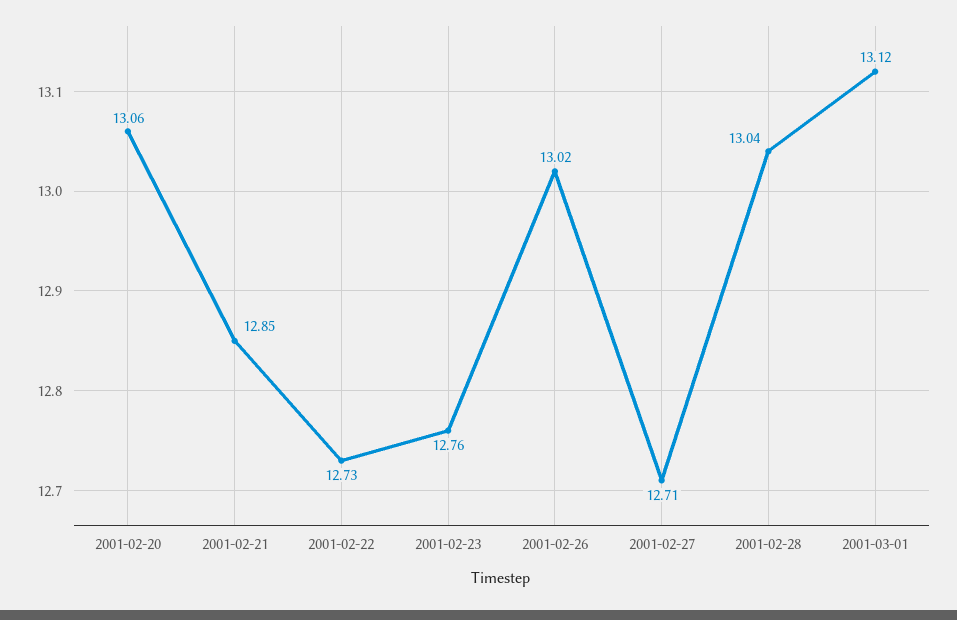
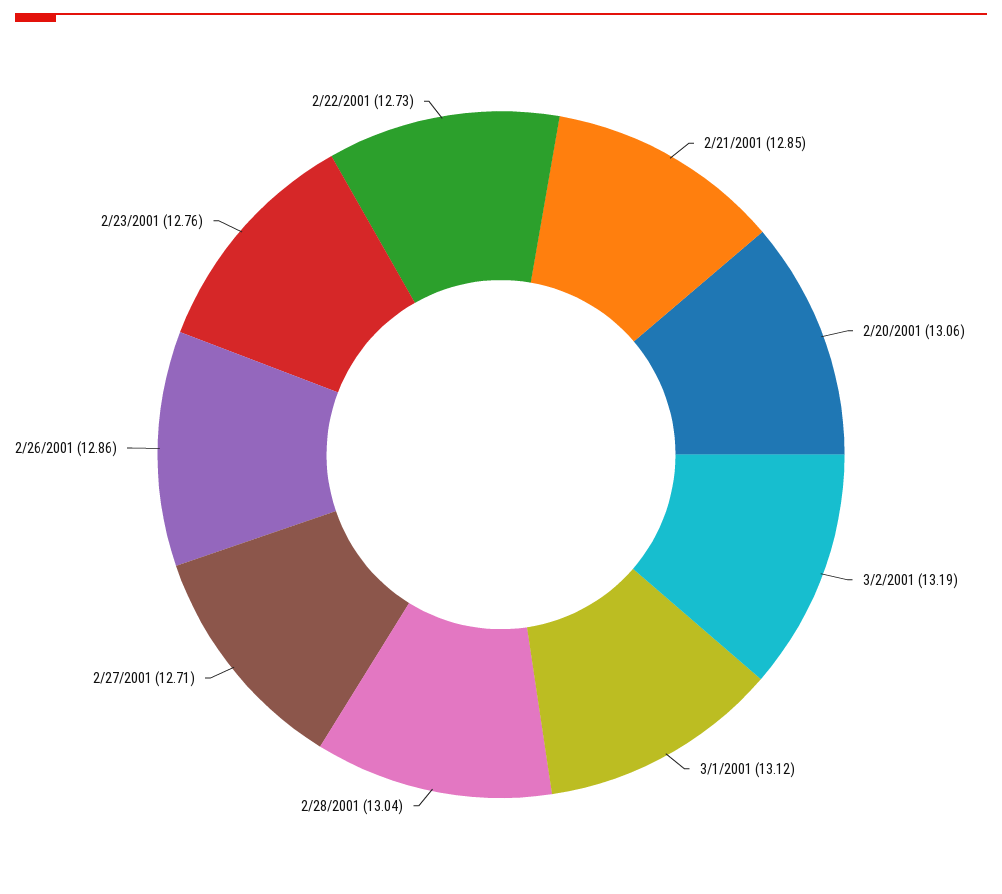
2001-02-26: 13.02 -> 12.86
3/2/2001: none -> 13.19

